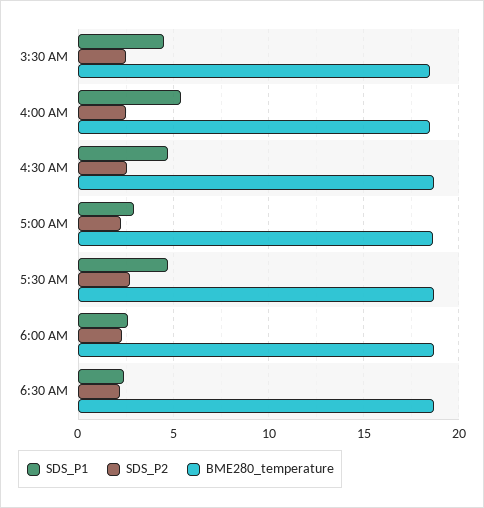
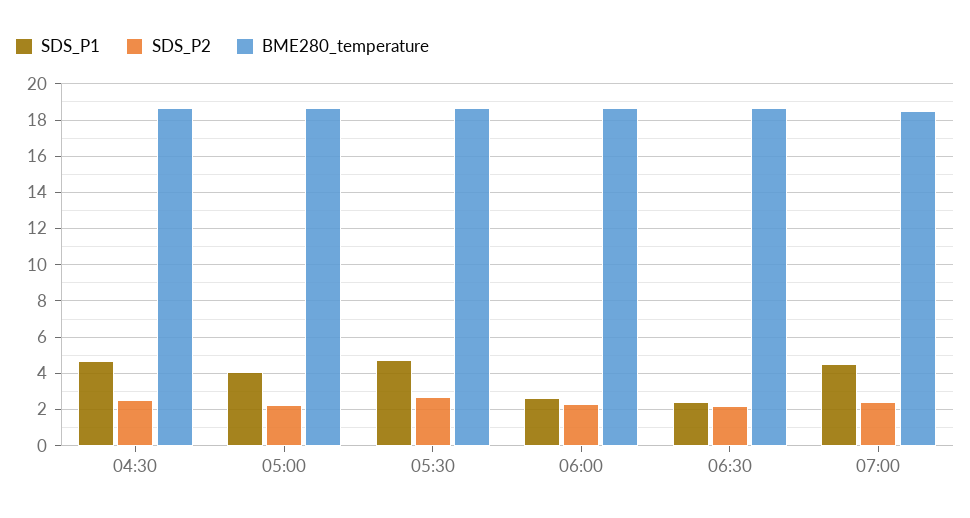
SDS_P1, 3:30 AM: 4.5 -> none
SDS_P2, 3:30 AM: 2.5 -> none
BME280_temperature, 3:30 AM: 18.5 -> none
SDS_P1, 4:00 AM: 5.5 -> none
SDS_P2, 4:00 AM: 2.5 -> none
BME280_temperature, 4:00 AM: 18.5 -> none
SDS_P1, 5:00 AM: 3 -> 4
SDS_P1, 07:00: none -> 4.5
SDS_P2, 07:00: none -> 2.5
BME280_temperature, 07:00: none -> 18.5

